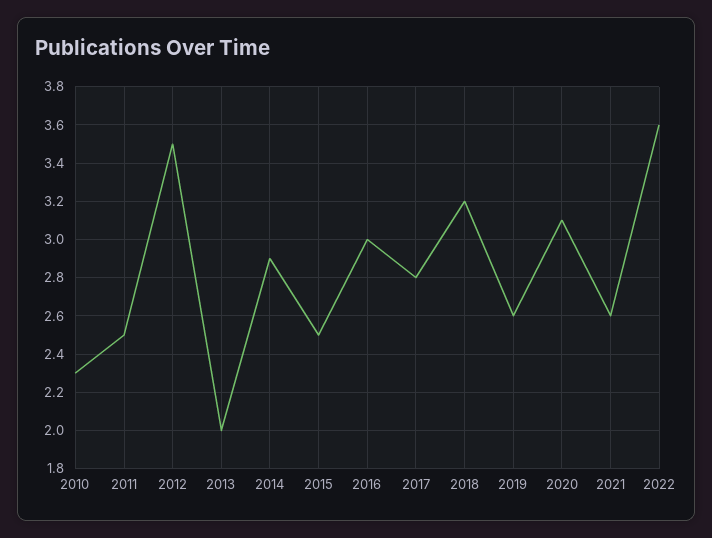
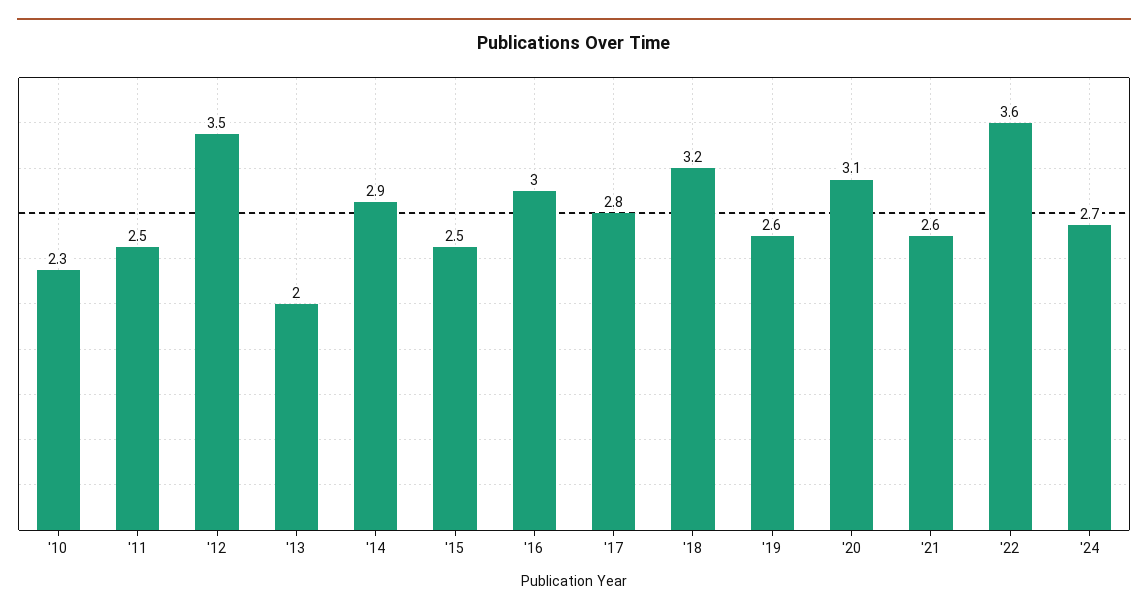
'24: none -> 2.7

